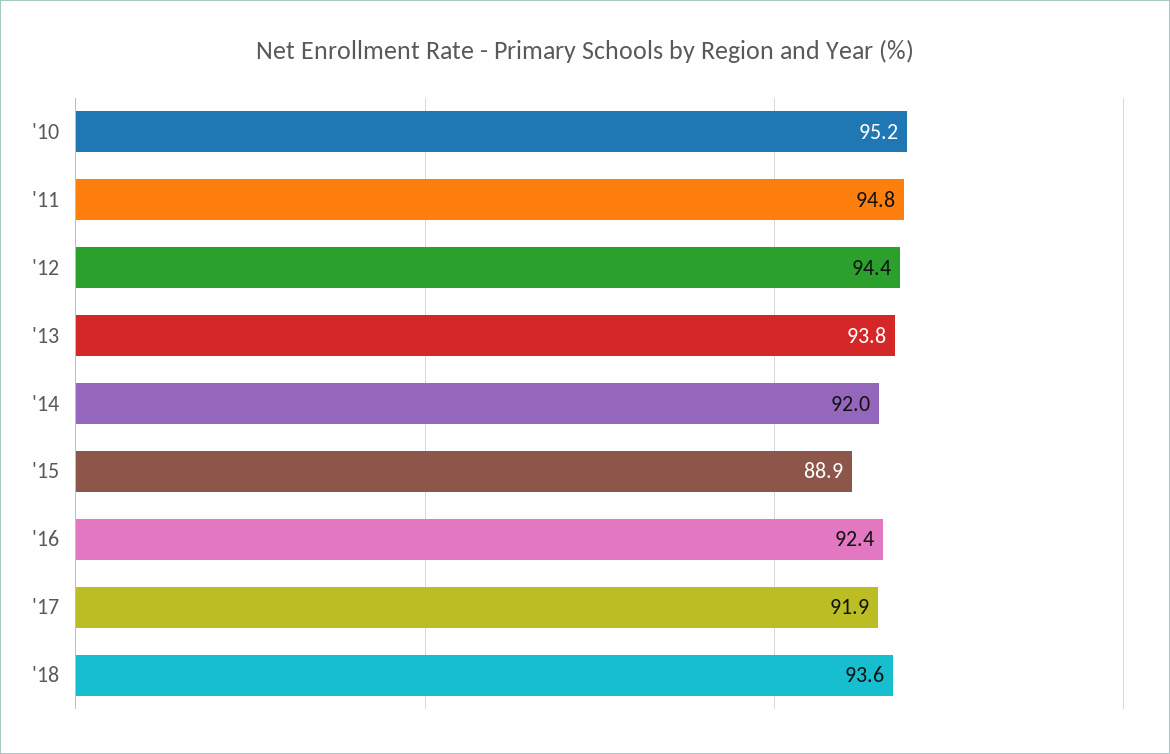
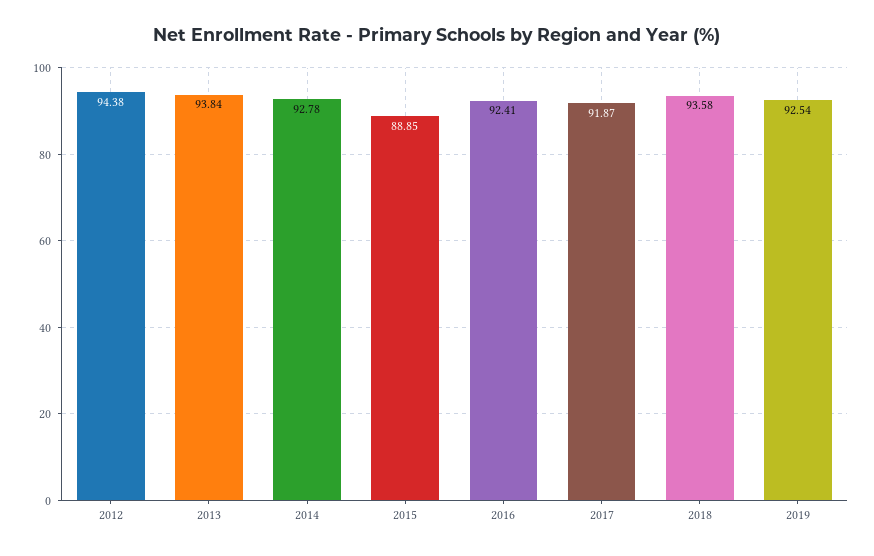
'10: 95.2 -> none
'11: 94.8 -> none
'14: 92 -> 92.78
2019: none -> 92.54

